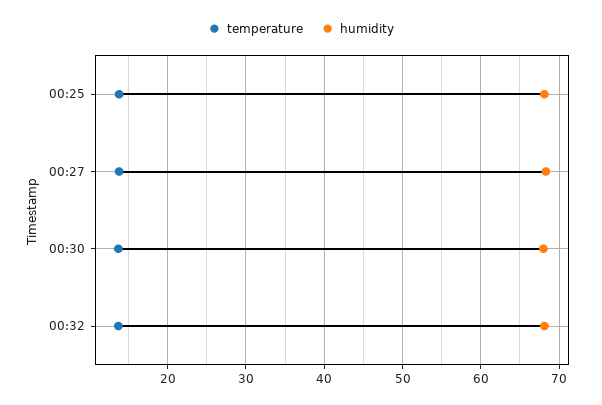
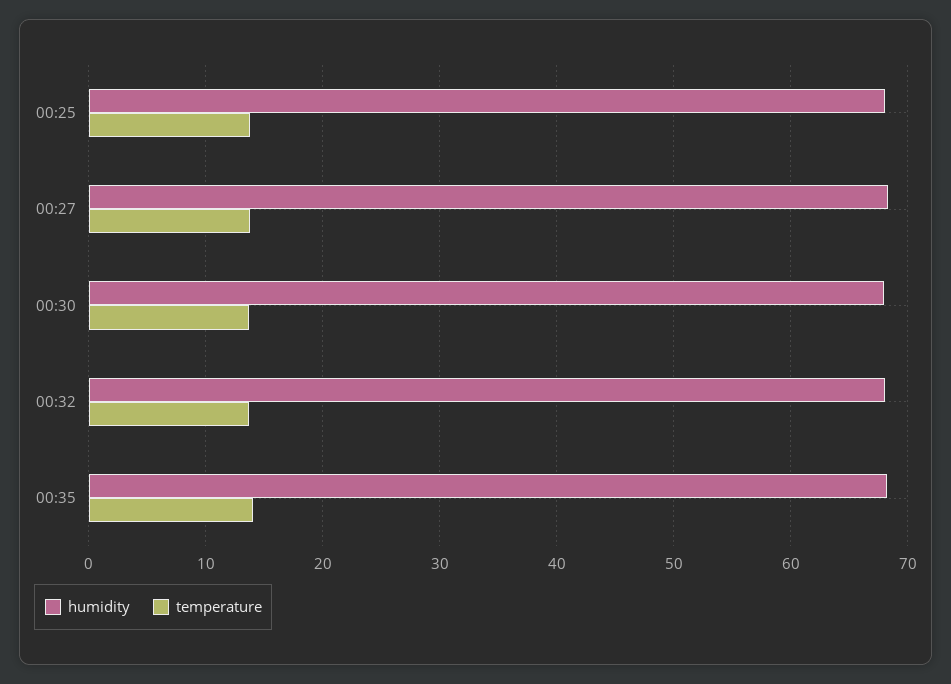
humidity, 00:35: none -> 68
temperature, 00:35: none -> 14

